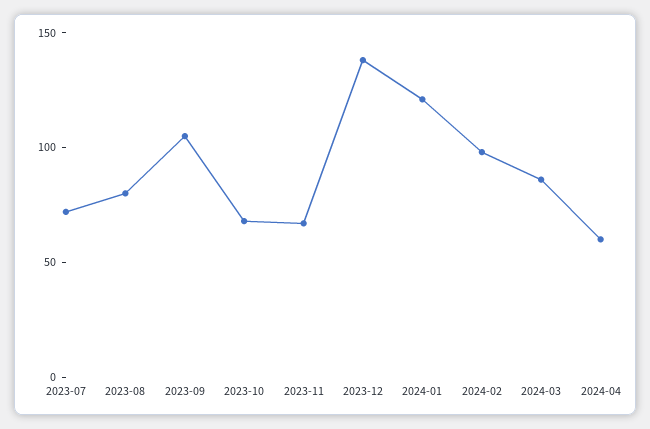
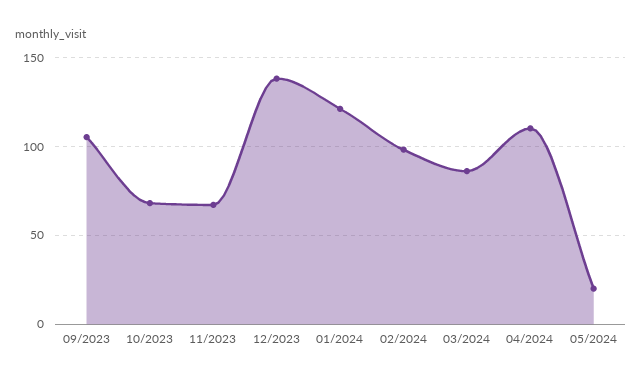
2023-07: 70 -> none
2023-08: 80 -> none
2024-04: 60 -> 110
05/2024: none -> 20

